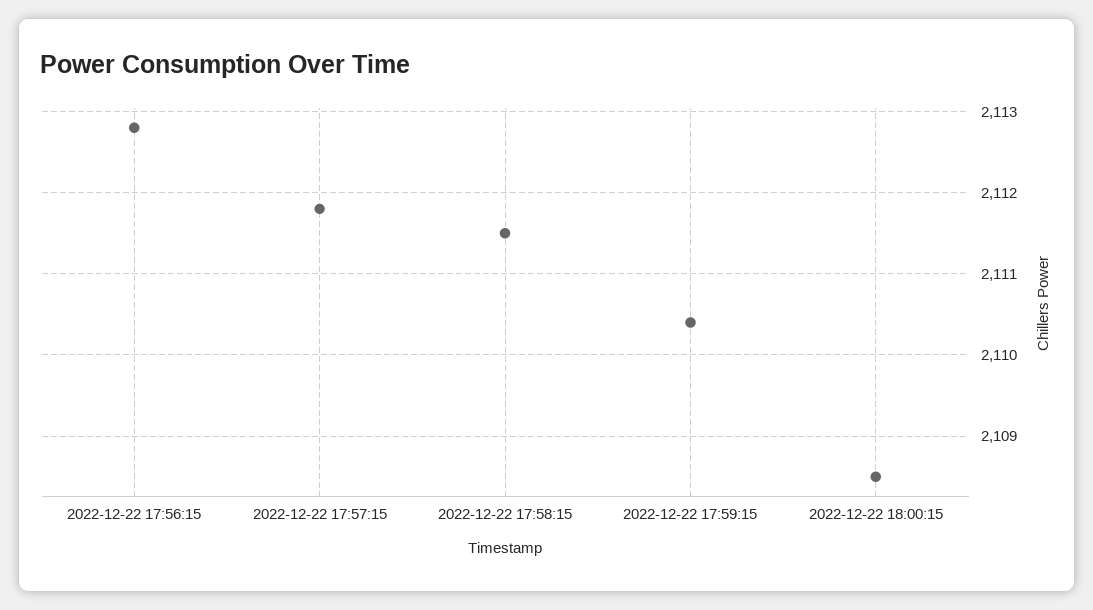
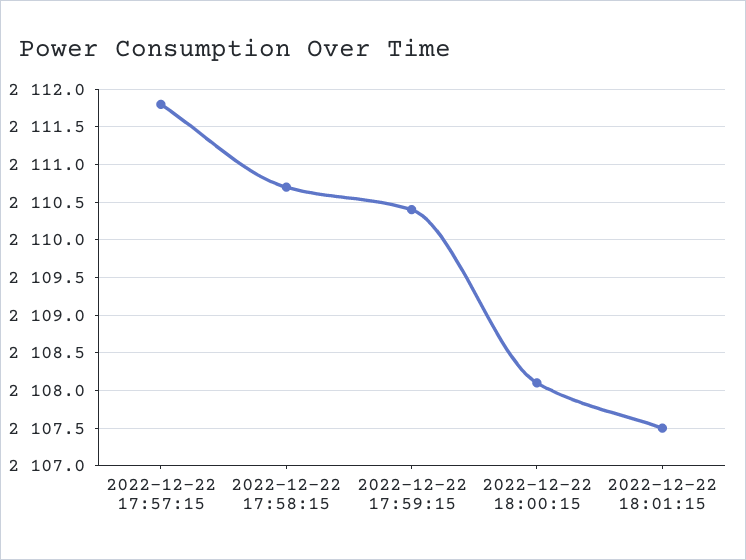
2022-12-22 17:56:15: 2112.8 -> none
2022-12-22 17:58:15: 2111.5 -> 2110.7
2022-12-22 18:00:15: 2108.5 -> 2108.1
2022-12-22 18:01:15: none -> 2107.5

